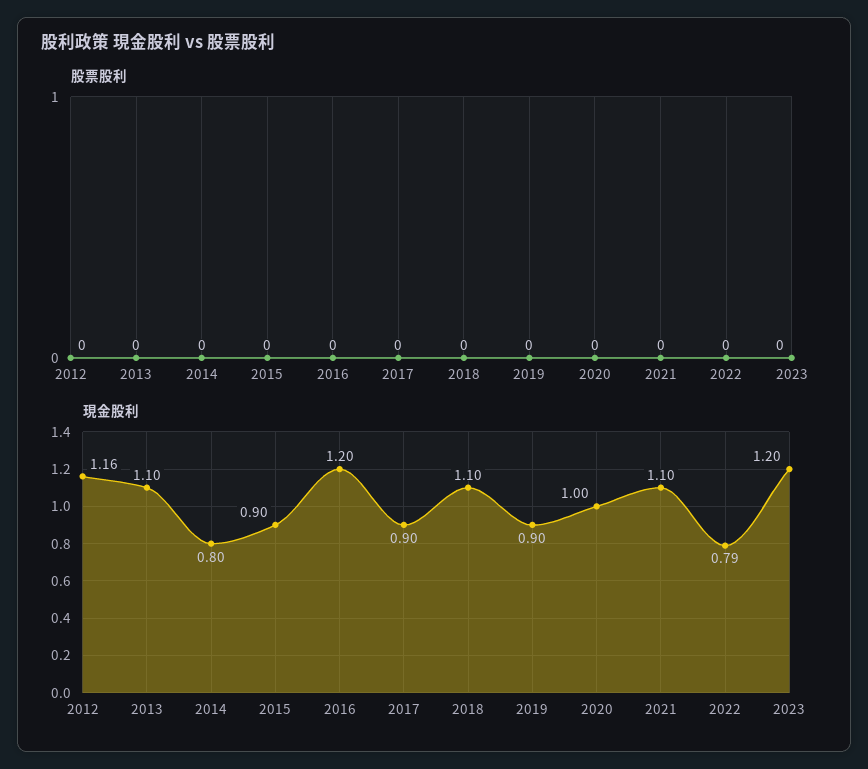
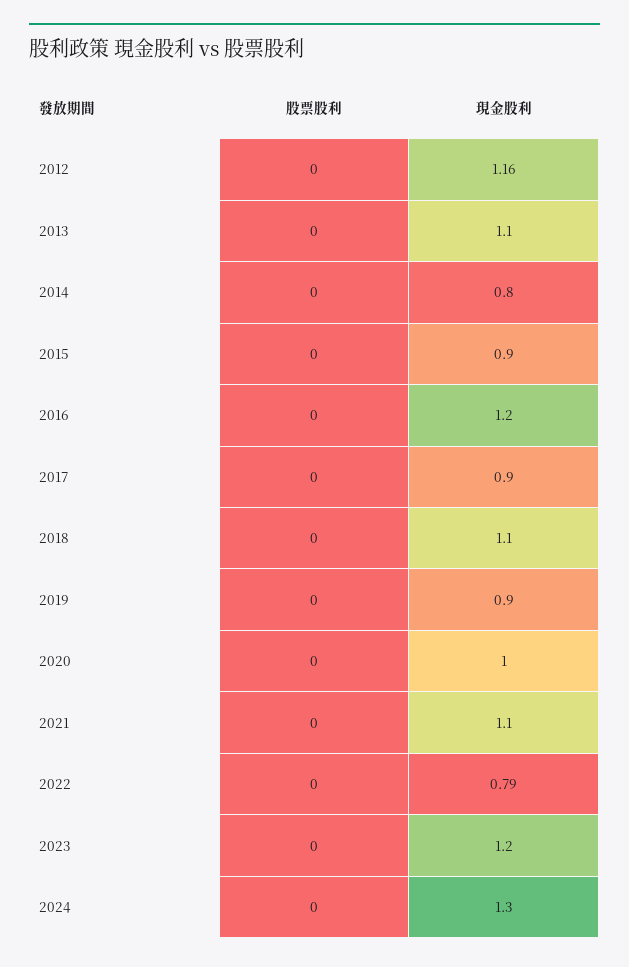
股票股利, 2024: none -> 0
現金股利, 2024: none -> 1.3

